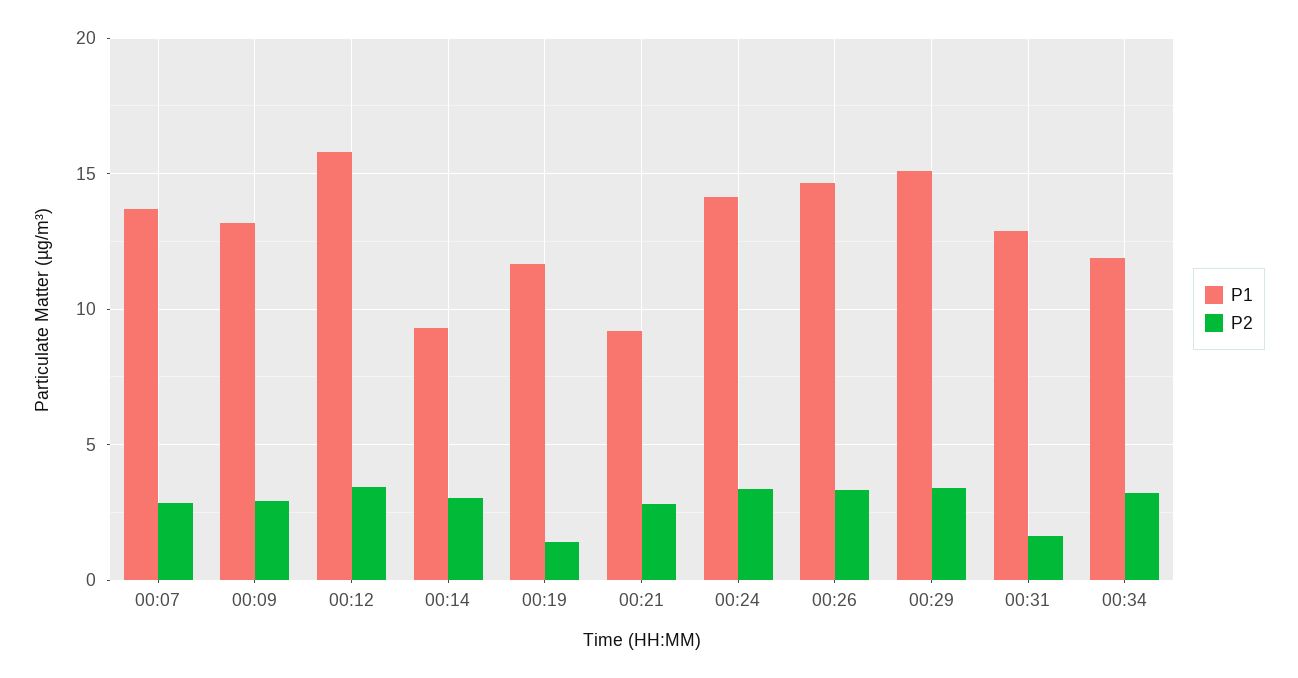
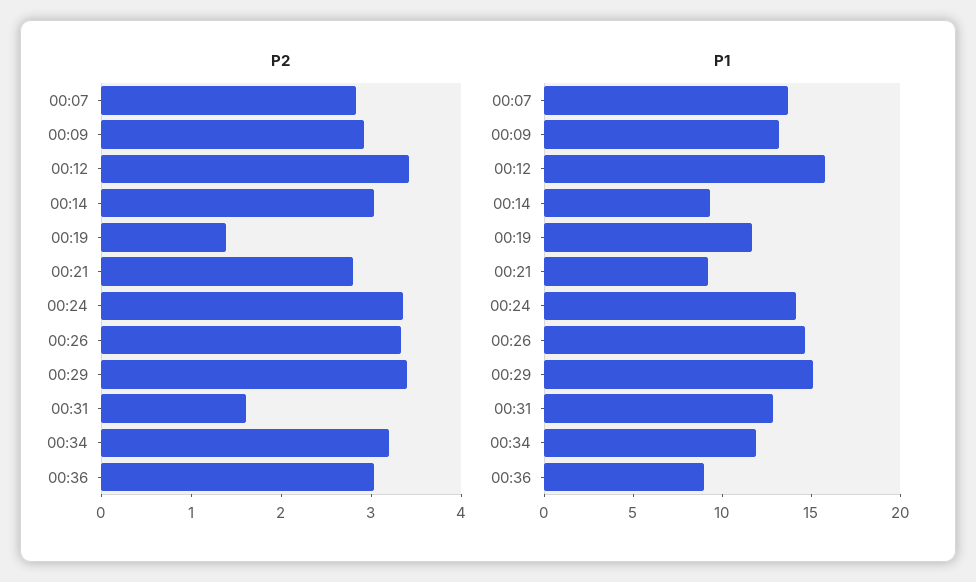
P2, 00:36: none -> 3
P1, 00:36: none -> 9

